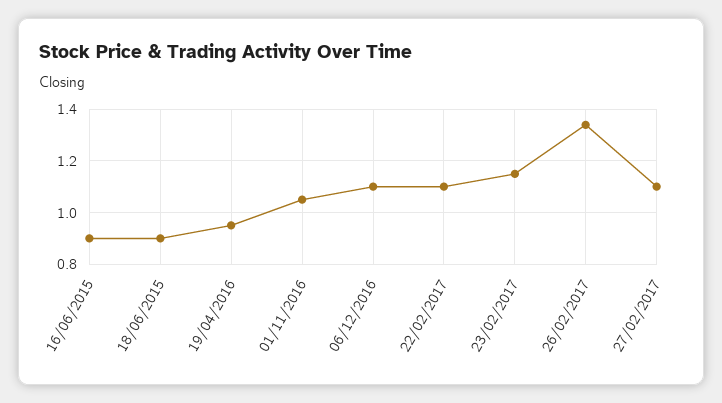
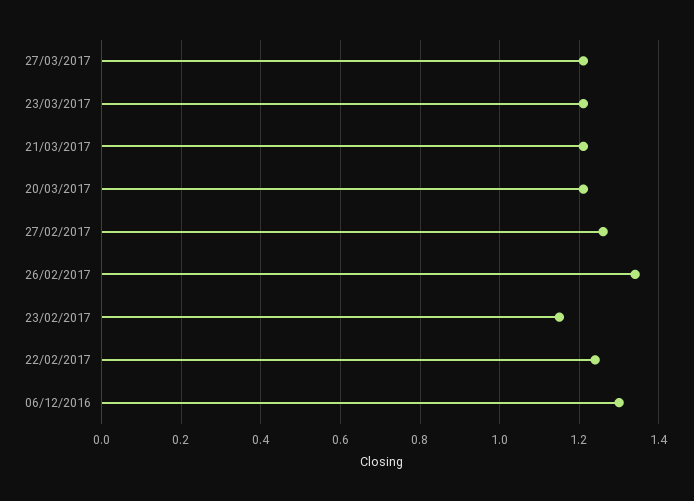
16/06/2015: 0.9 -> none
18/06/2015: 0.9 -> none
19/04/2016: 0.95 -> none
01/11/2016: 1.05 -> none
06/12/2016: 1.1 -> 1.3
22/02/2017: 1.1 -> 1.25
27/02/2017: 1.1 -> 1.25
27/03/2017: none -> 1.2
23/03/2017: none -> 1.2
21/03/2017: none -> 1.2
20/03/2017: none -> 1.2

